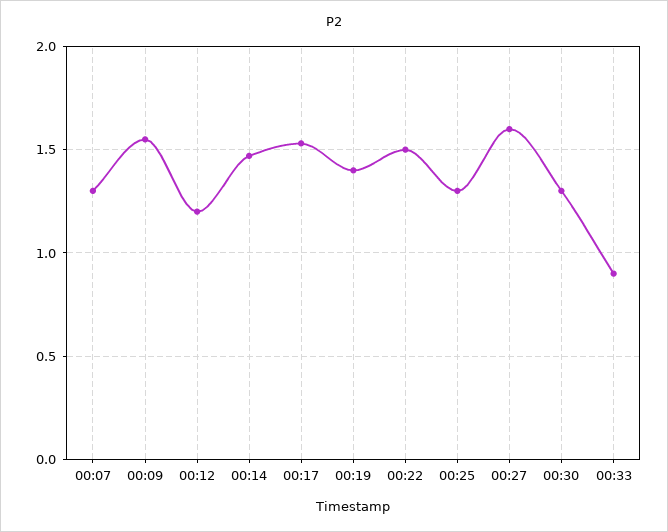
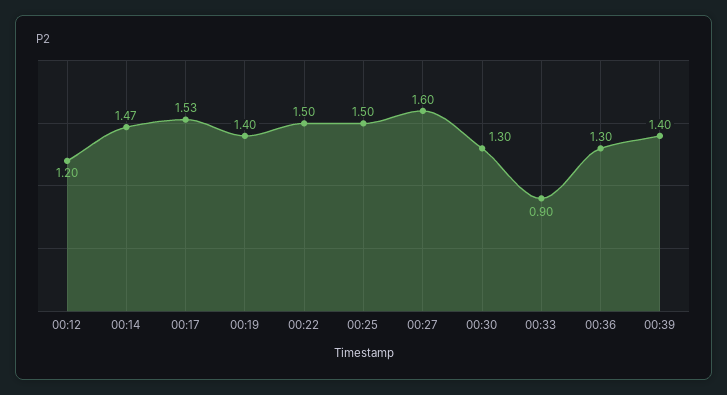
00:07: 1.3 -> none
00:09: 1.55 -> none
00:25: 1.3 -> 1.5
00:36: none -> 1.3
00:39: none -> 1.4

